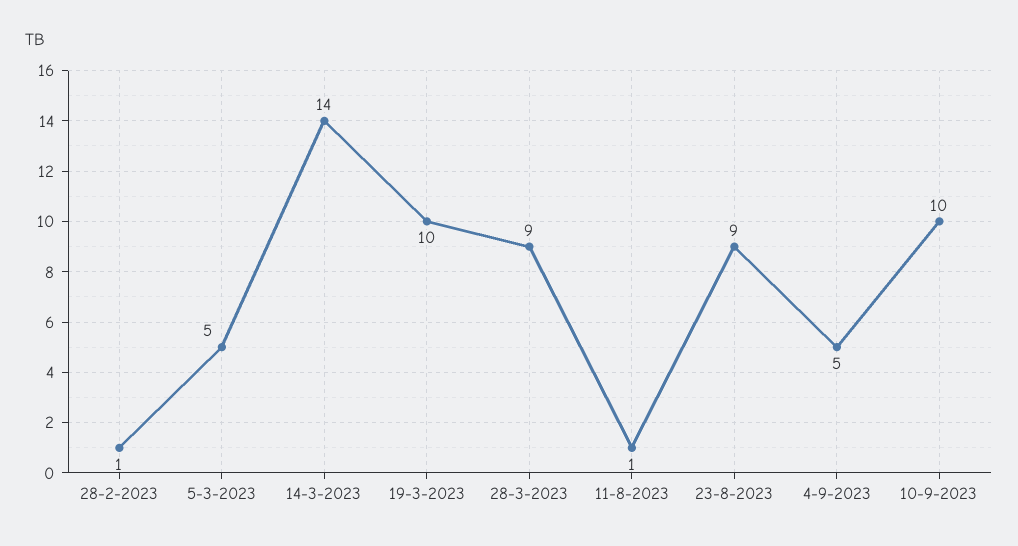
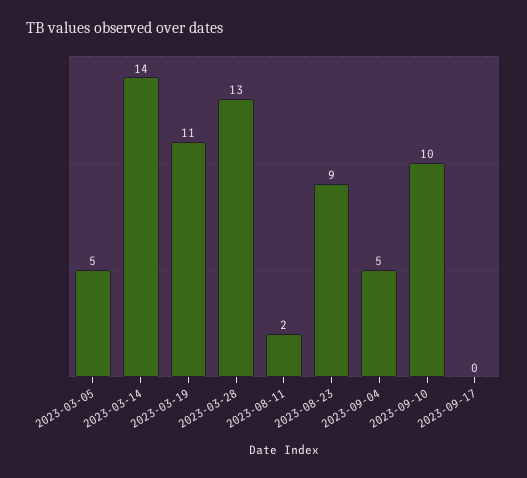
28-2-2023: 1 -> none
19-3-2023: 10 -> 11
28-3-2023: 9 -> 13
11-8-2023: 1 -> 2
2023-09-17: none -> 0

